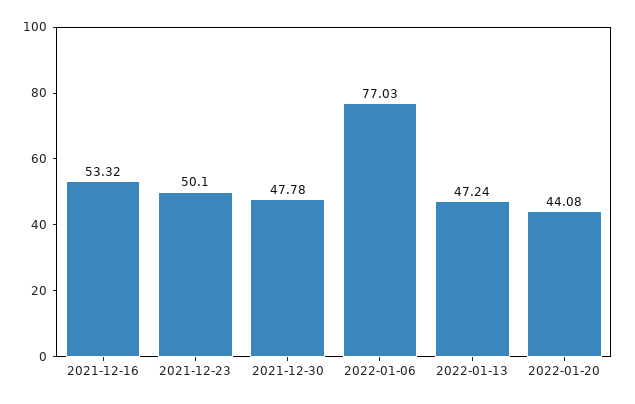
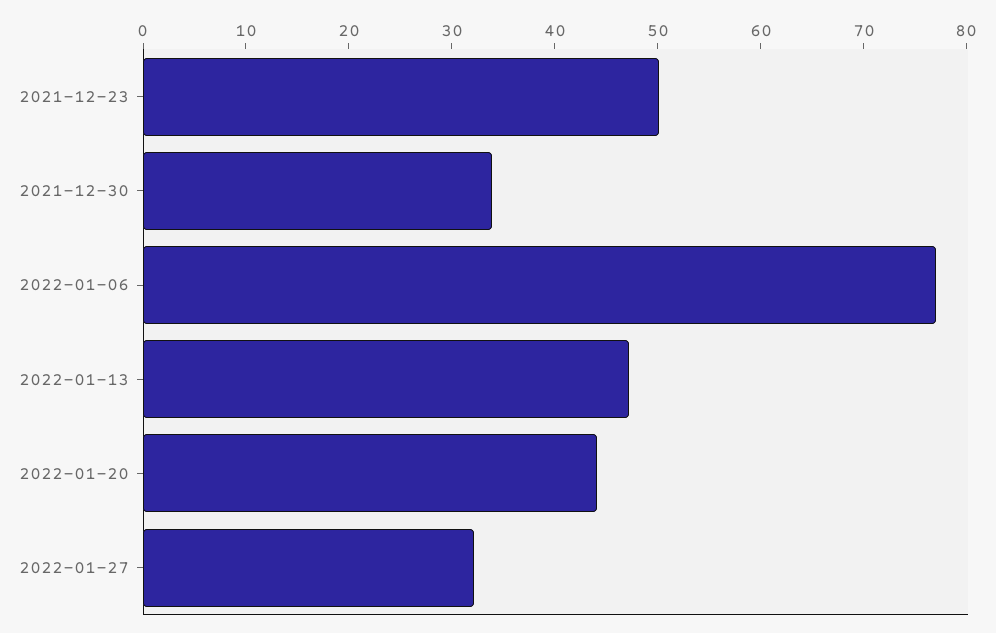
2021-12-16: 53.32 -> none
2021-12-30: 47.78 -> 34
2022-01-27: none -> 32

